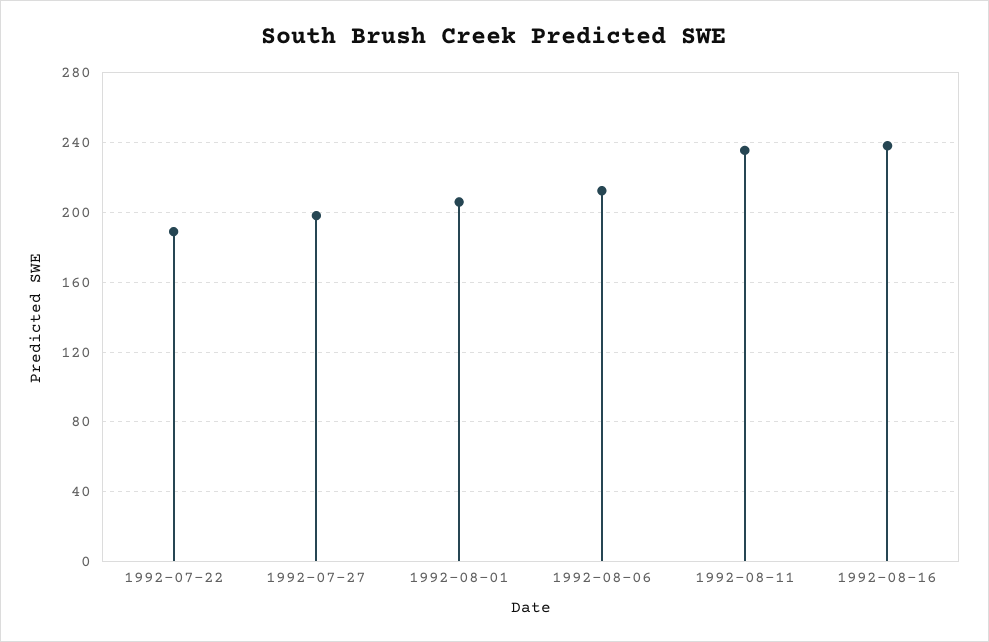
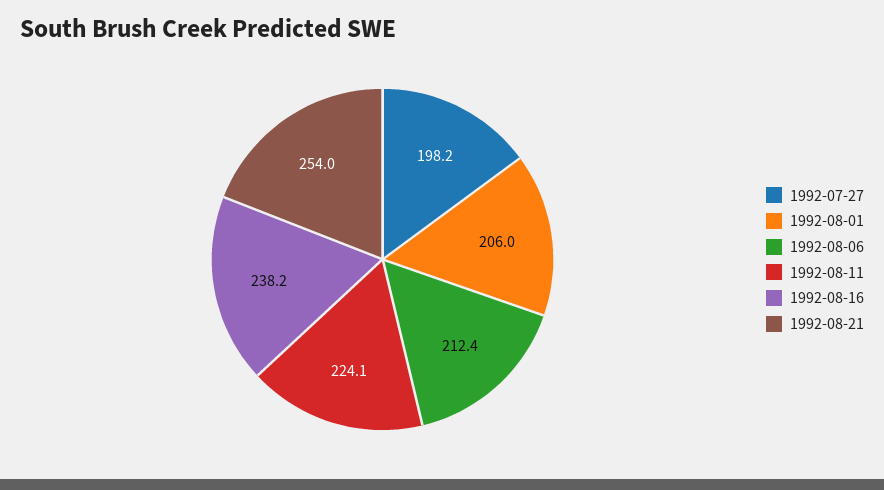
1992-07-22: 190 -> none
1992-08-11: 235 -> 224.1
1992-08-21: none -> 254

